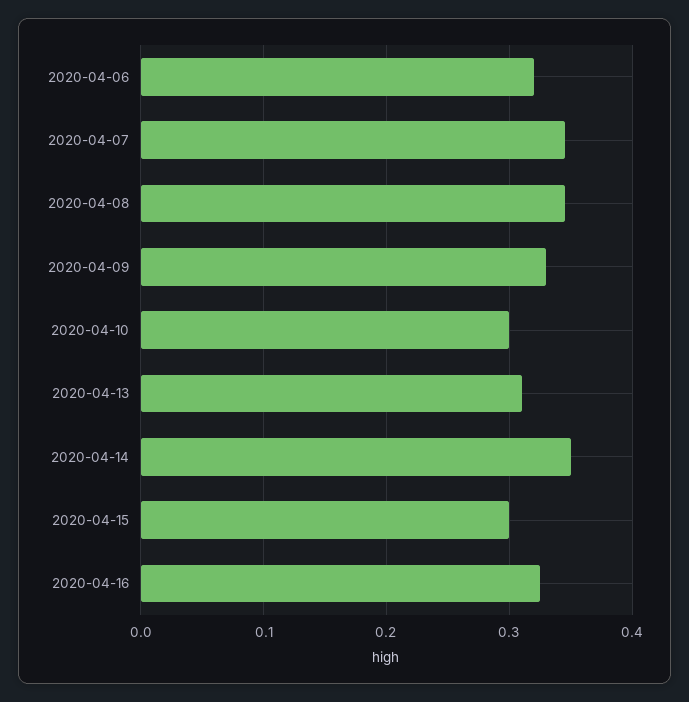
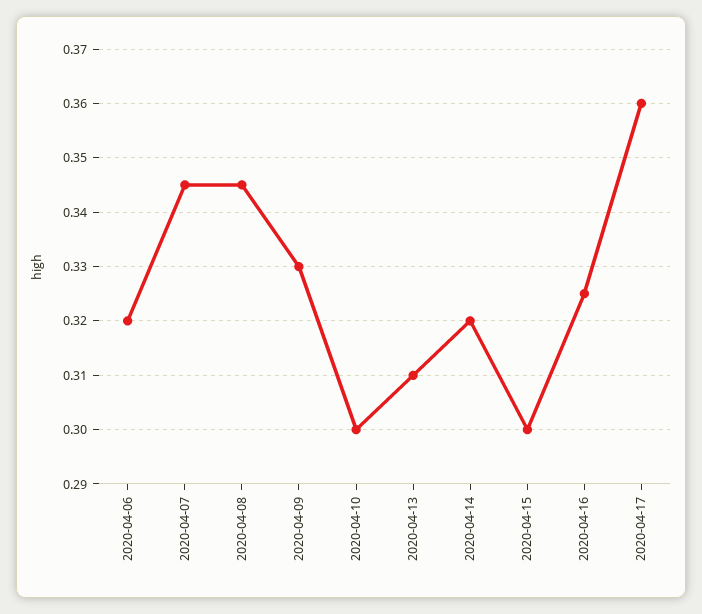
2020-04-14: 0.35 -> 0.32
2020-04-17: none -> 0.36

